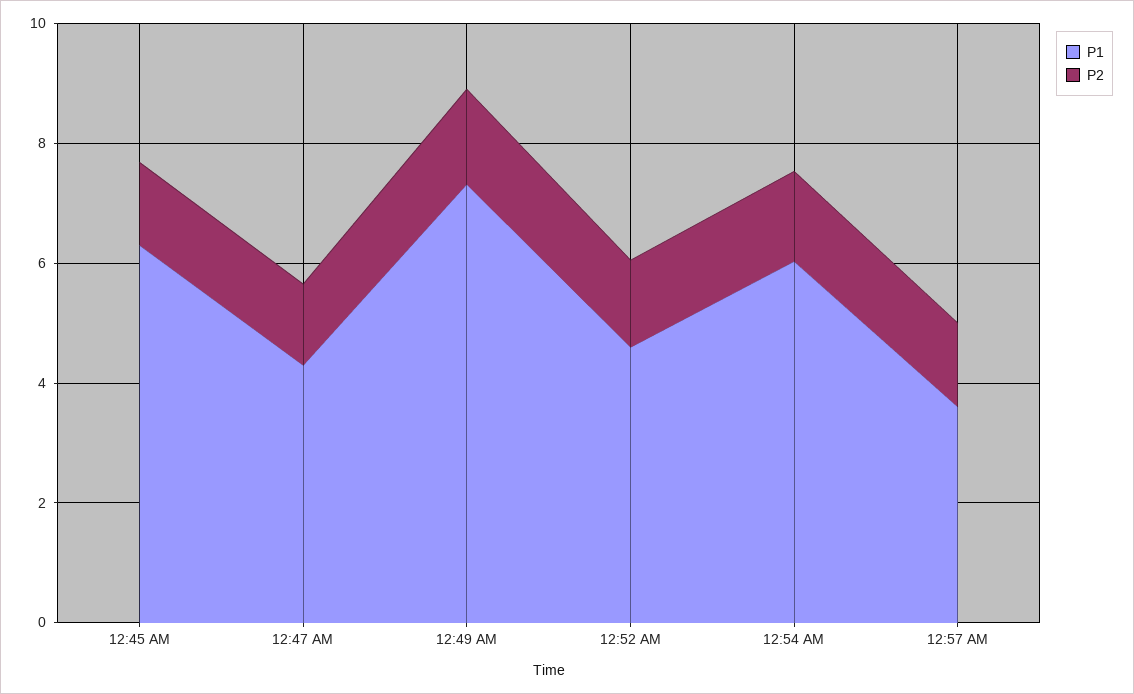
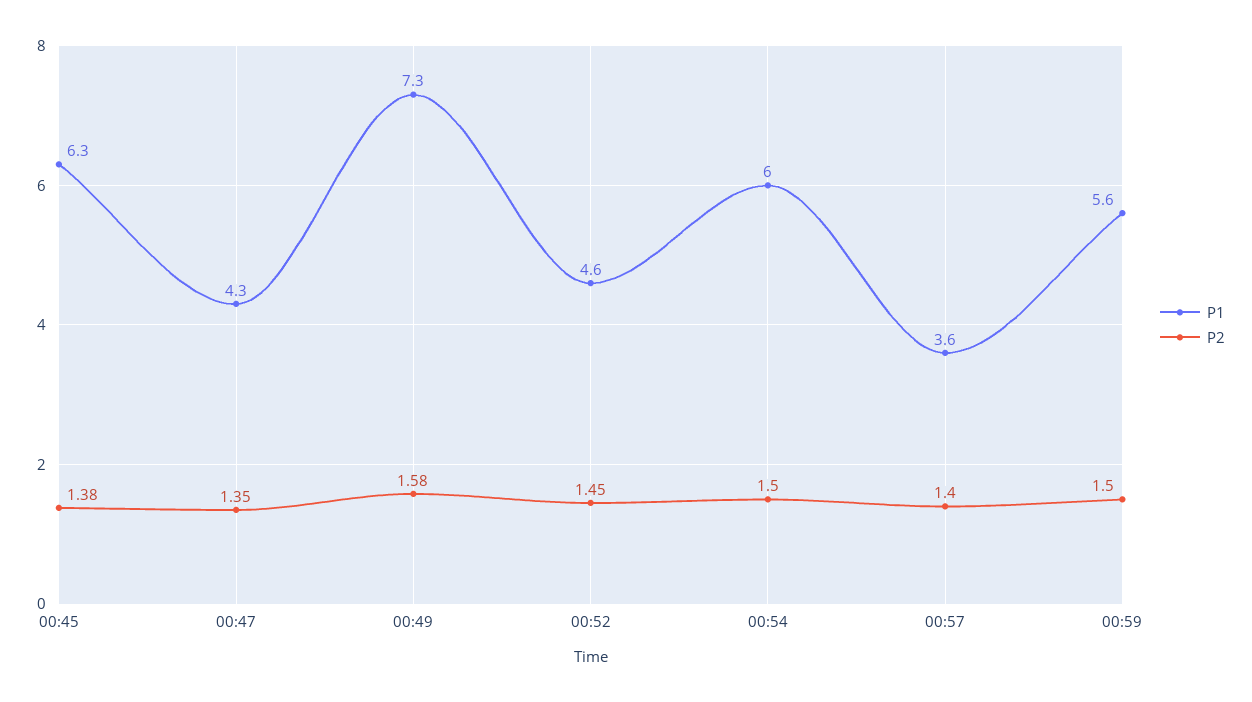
P1, 00:59: none -> 5.6
P2, 00:59: none -> 1.5

